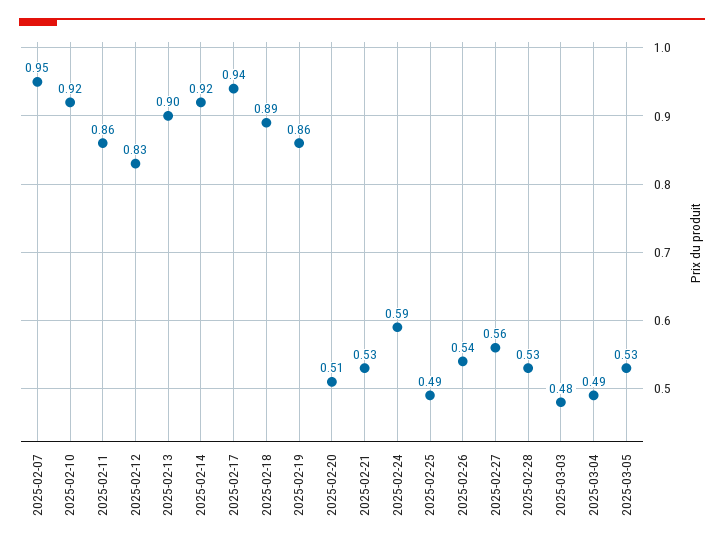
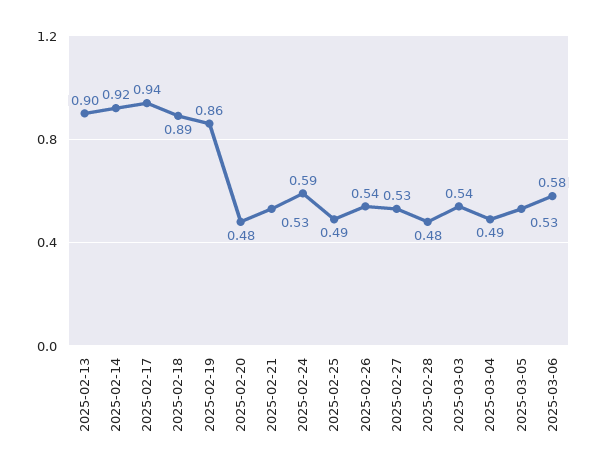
2025-02-07: 0.95 -> none
2025-02-10: 0.92 -> none
2025-02-11: 0.86 -> none
2025-02-12: 0.83 -> none
2025-02-20: 0.51 -> 0.48
2025-02-27: 0.56 -> 0.53
2025-02-28: 0.53 -> 0.48
2025-03-03: 0.48 -> 0.54
2025-03-06: none -> 0.58

